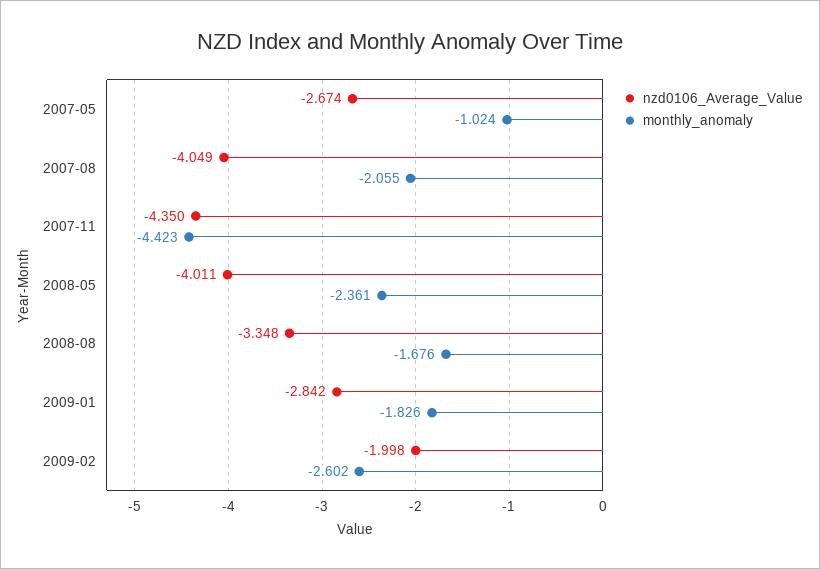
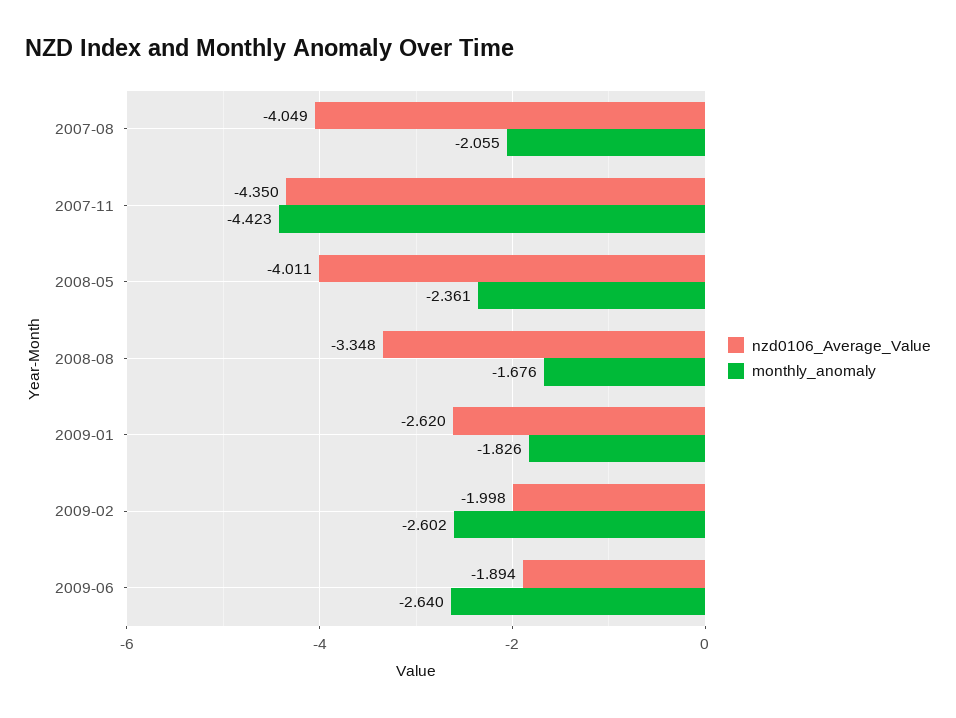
nzd0106_Average_Value, 2007-05: -2.674 -> none
monthly_anomaly, 2007-05: -1.024 -> none
nzd0106_Average_Value, 2009-01: -2.842 -> -2.62
nzd0106_Average_Value, 2009-06: none -> -1.894
monthly_anomaly, 2009-06: none -> -2.64

